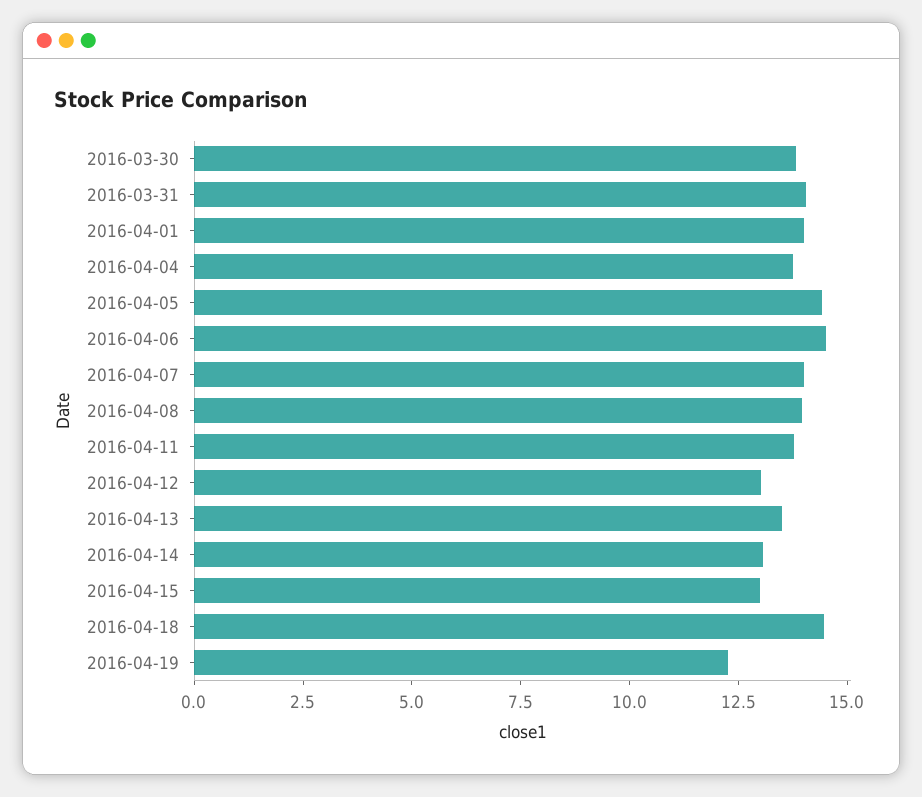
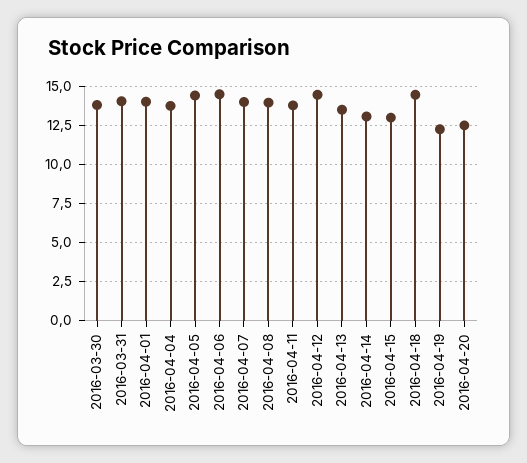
2016-04-12: 13 -> 14.5
2016-04-20: none -> 12.5

